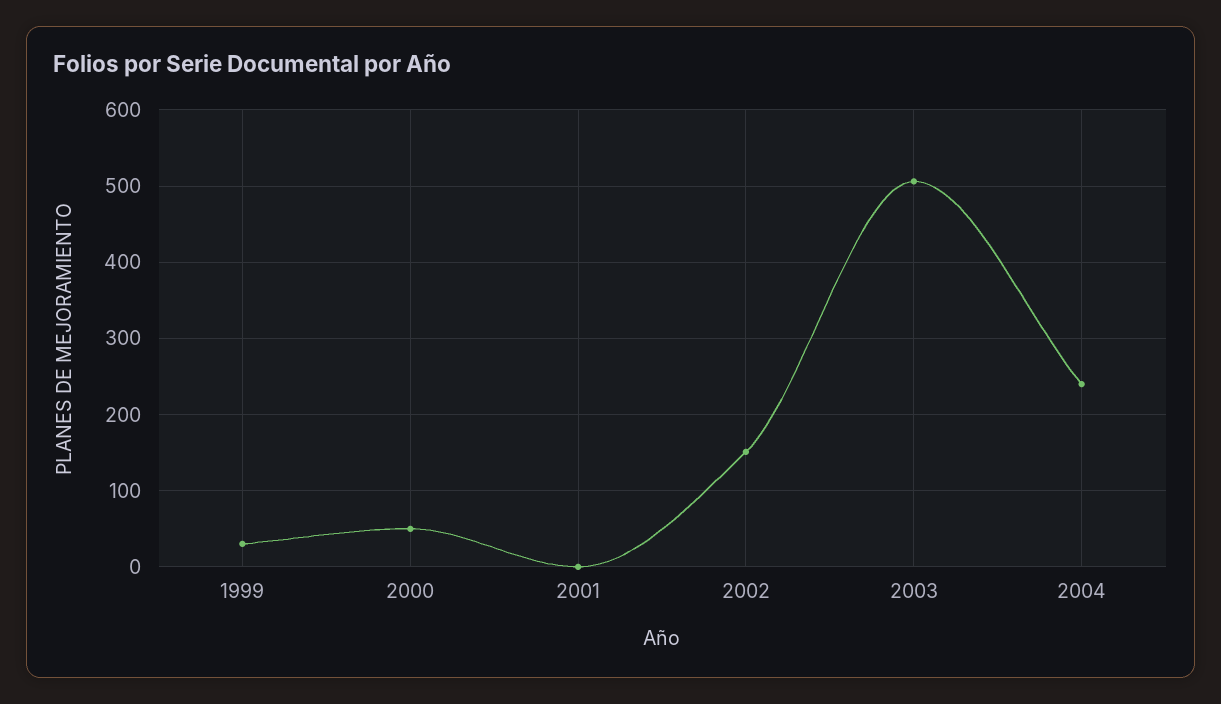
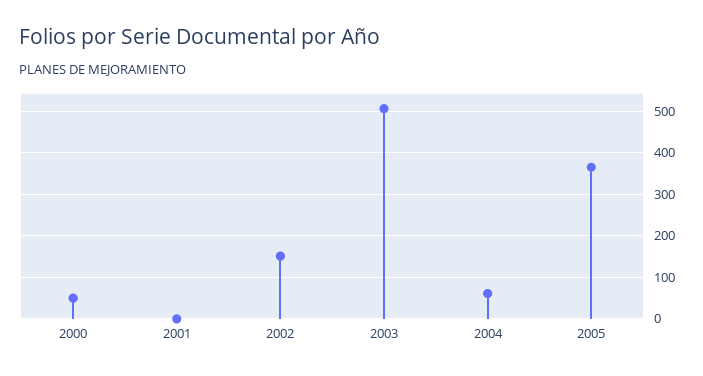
1999: 30 -> none
2004: 240 -> 60
2005: none -> 360

